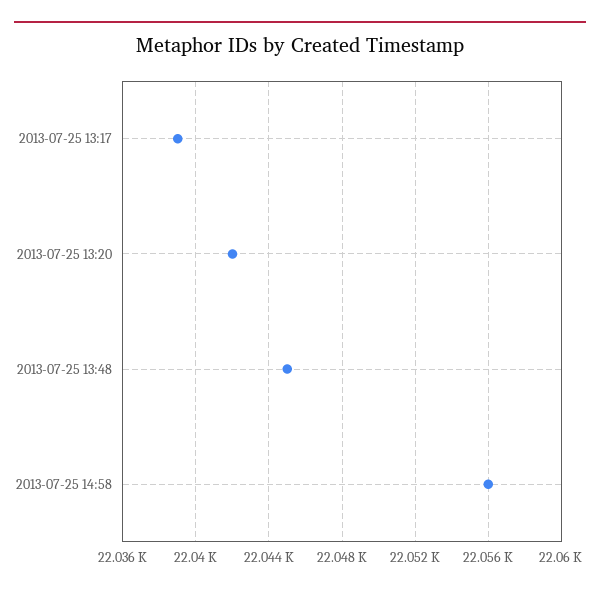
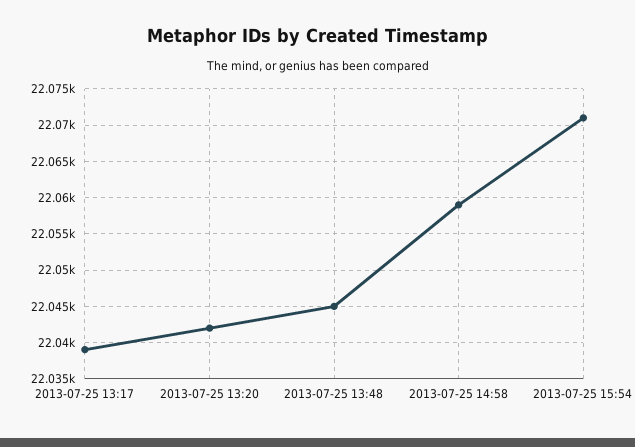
2013-07-25 14:58: 22056 -> 22059
2013-07-25 15:54: none -> 22071

